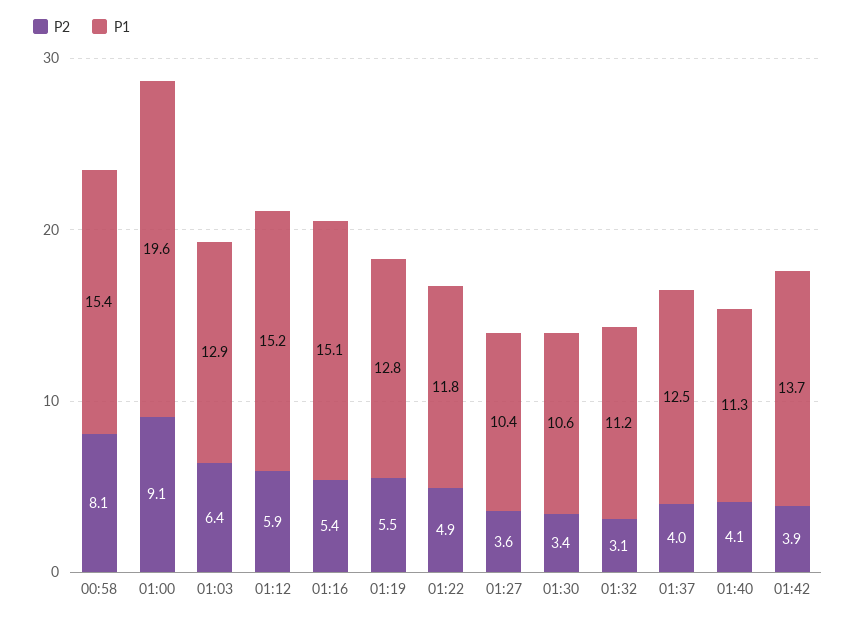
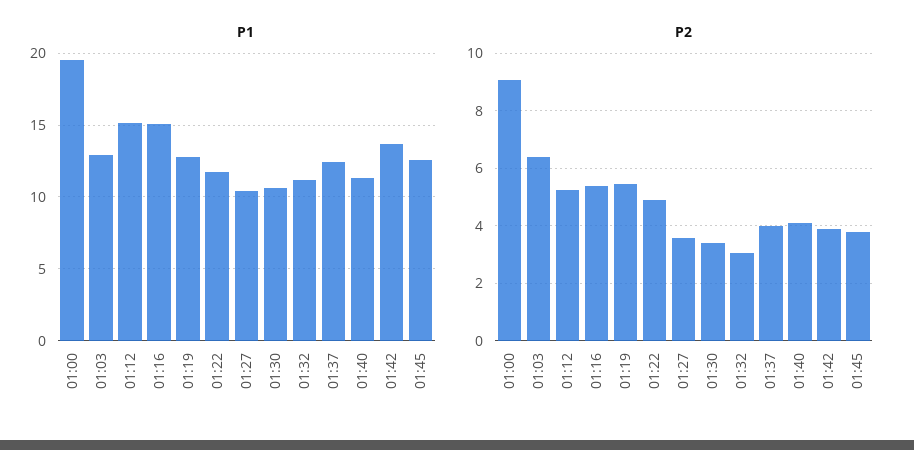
P2, 00:58: 8.1 -> none
P1, 00:58: 15.4 -> none
P2, 01:12: 5.9 -> 5.25
P1, 01:45: none -> 12.5
P2, 01:45: none -> 3.75

